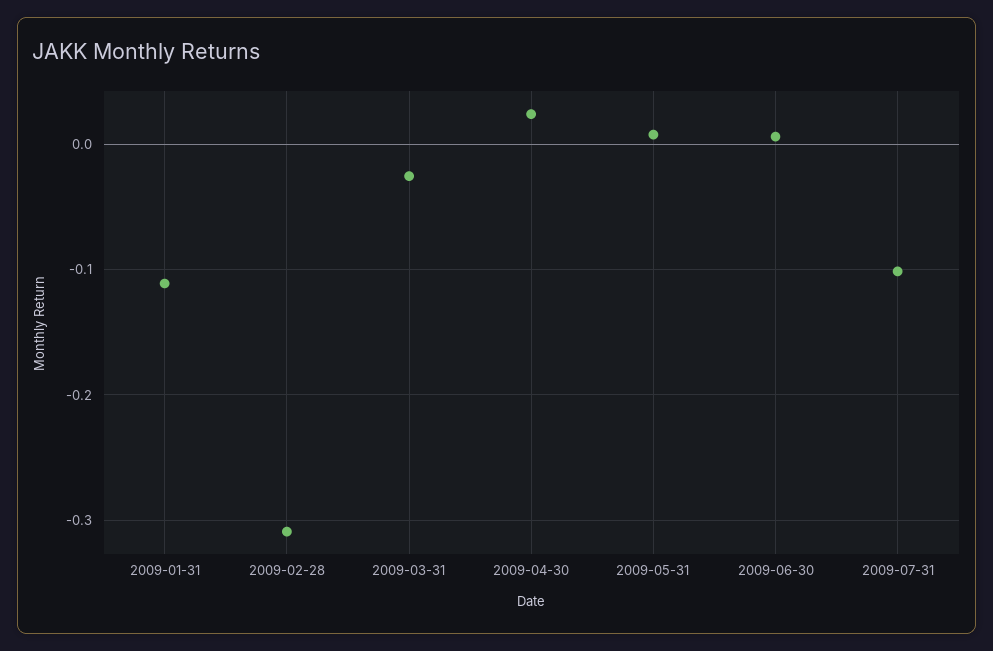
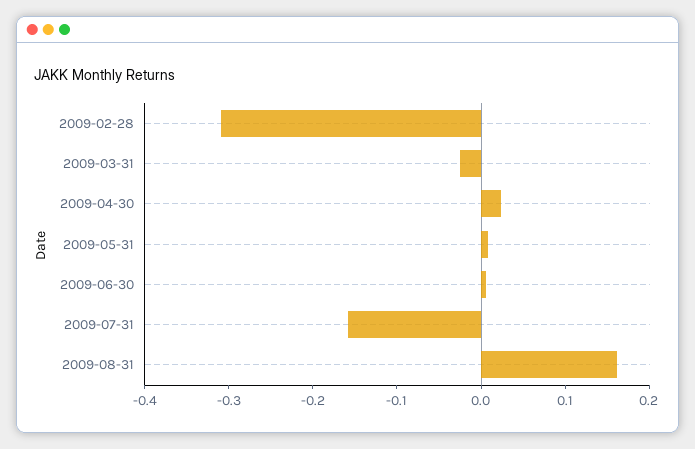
2009-01-31: -0.11 -> none
2009-07-31: -0.1 -> -0.16
2009-08-31: none -> 0.16

